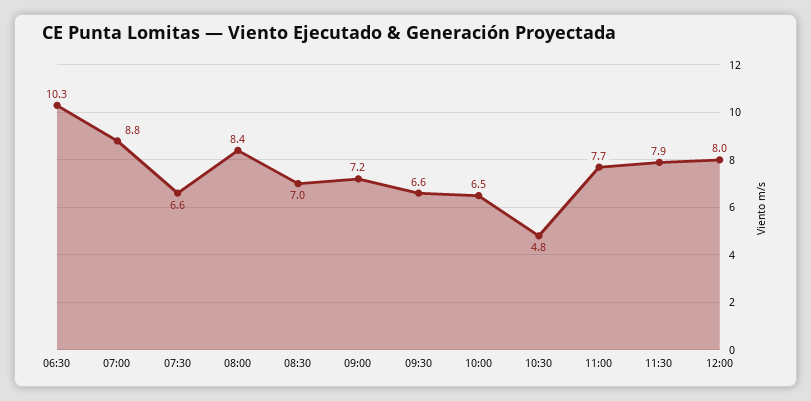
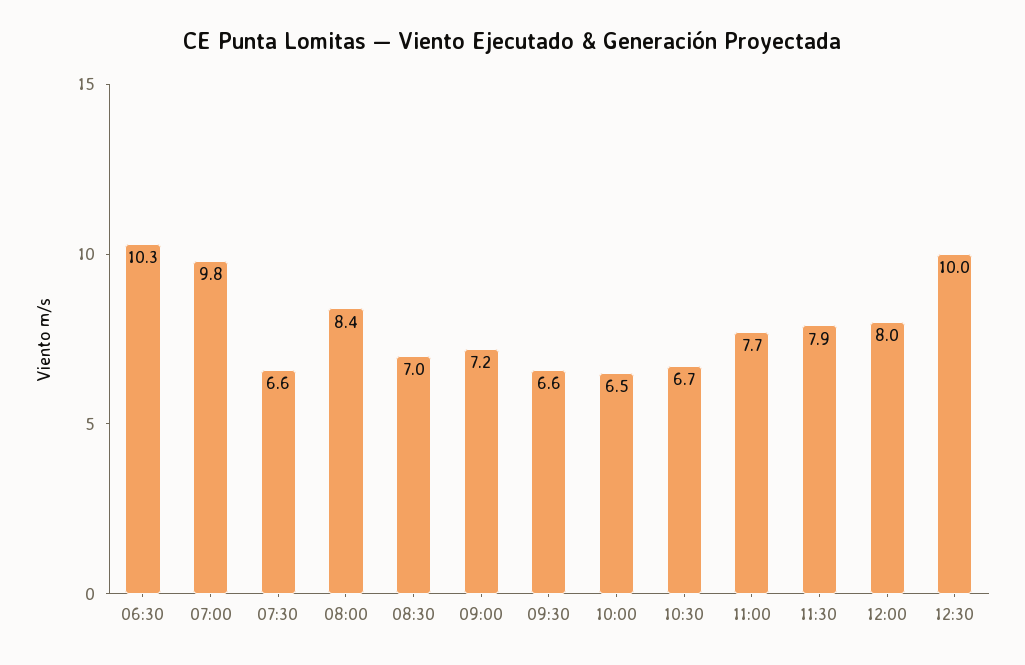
07:00: 8.8 -> 9.8
10:30: 4.8 -> 6.7
12:30: none -> 10

